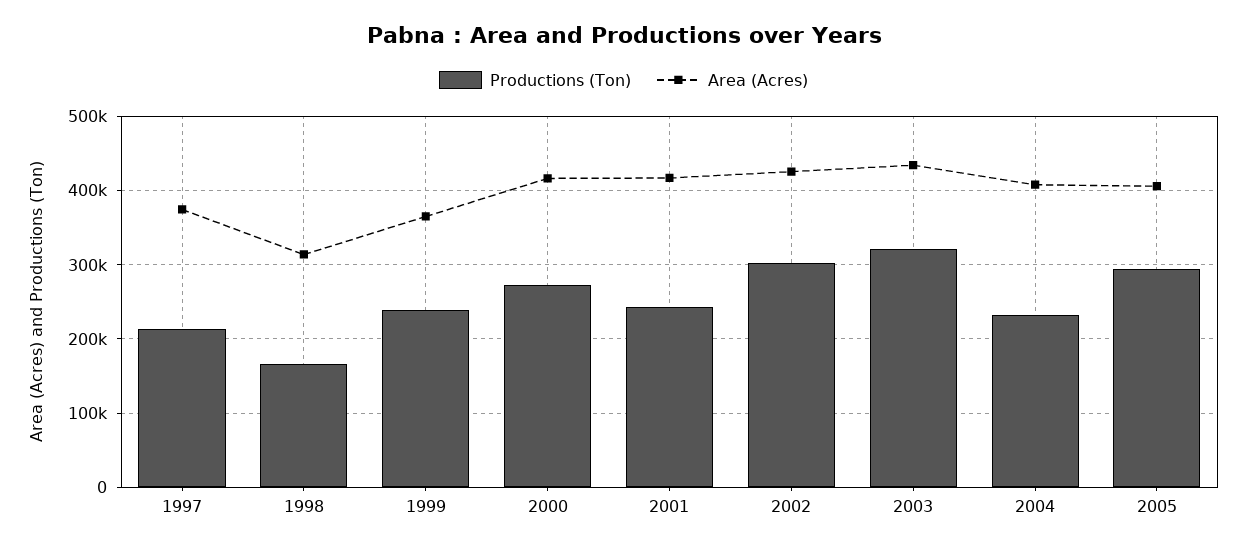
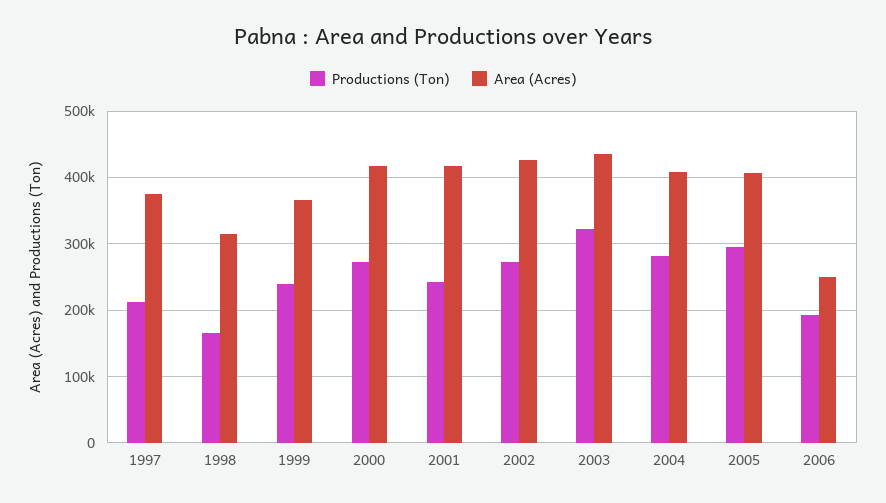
Productions (Ton), 2002: 300000 -> 270000
Productions (Ton), 2004: 230000 -> 280000
Productions (Ton), 2006: none -> 190000
Area (Acres), 2006: none -> 250000

